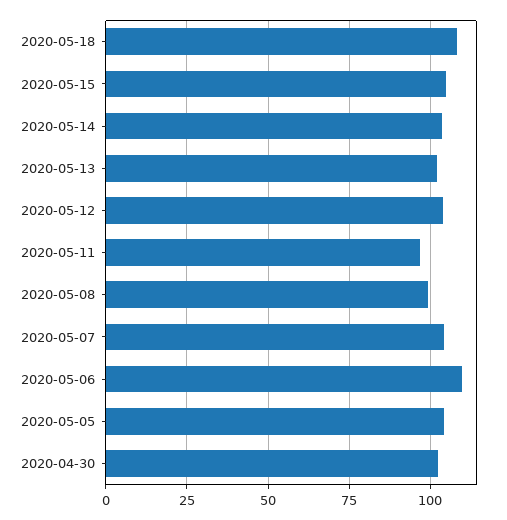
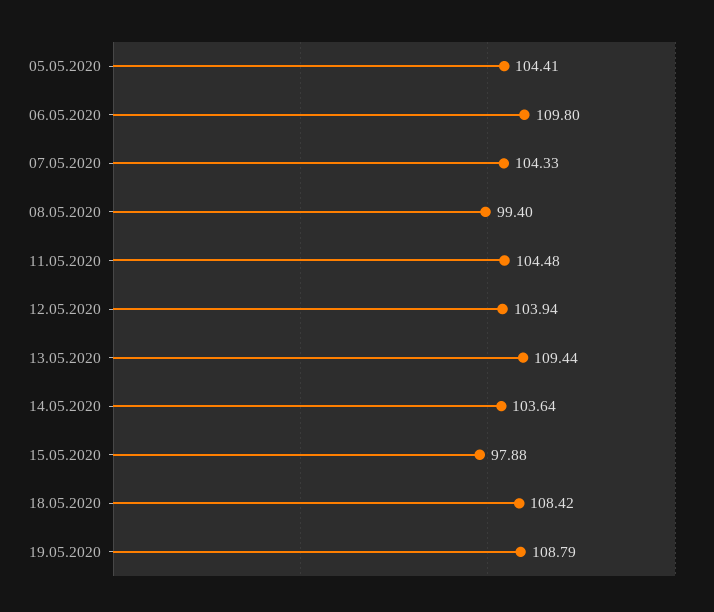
2020-05-15: 105 -> 97.88
2020-05-13: 102.5 -> 109.44
2020-05-11: 97.5 -> 104.48
2020-04-30: 102.5 -> none
19.05.2020: none -> 108.79

